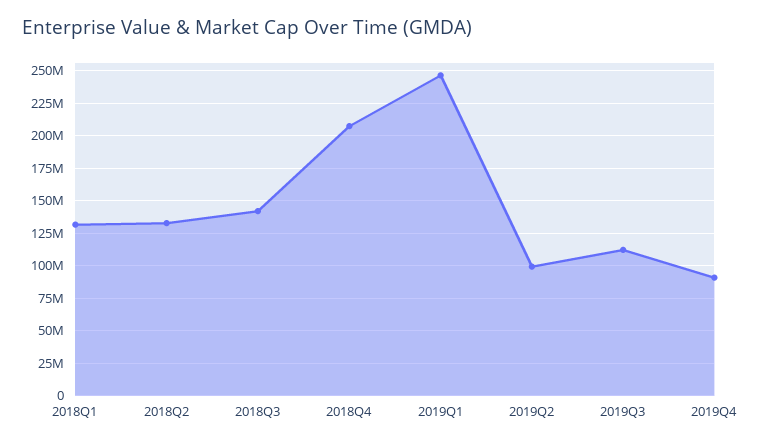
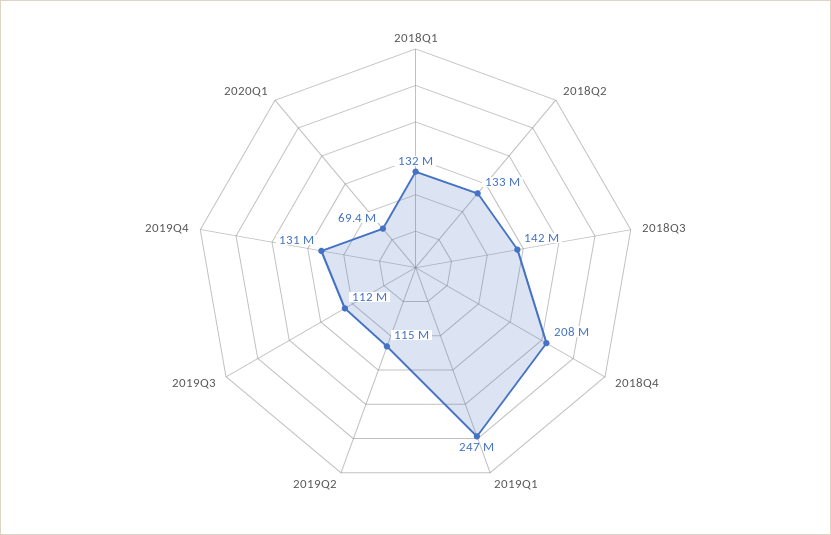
2019Q2: 100000000 -> 115000000
2019Q4: 90000000 -> 131000000
2020Q1: none -> 69400000

